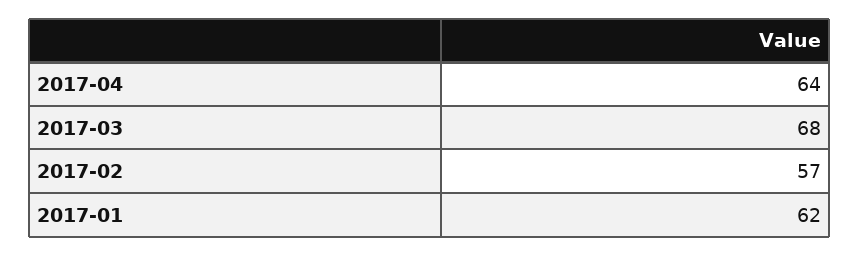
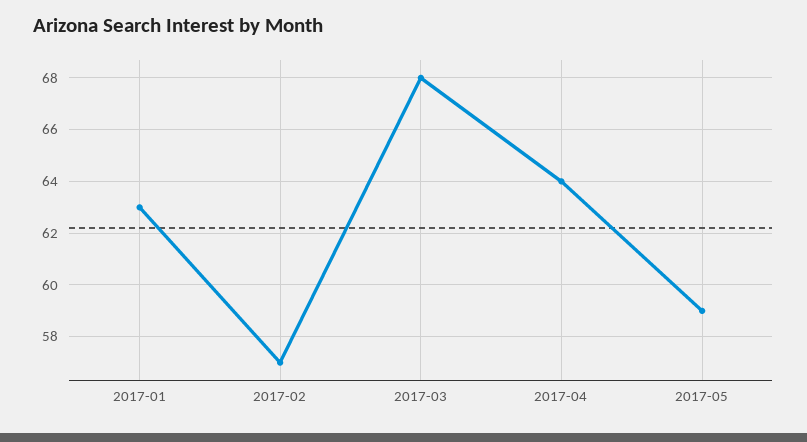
2017-01: 62 -> 63
2017-05: none -> 59

